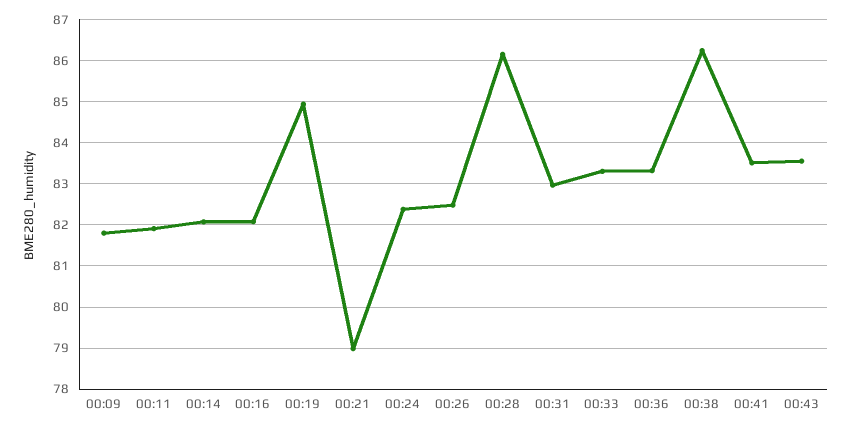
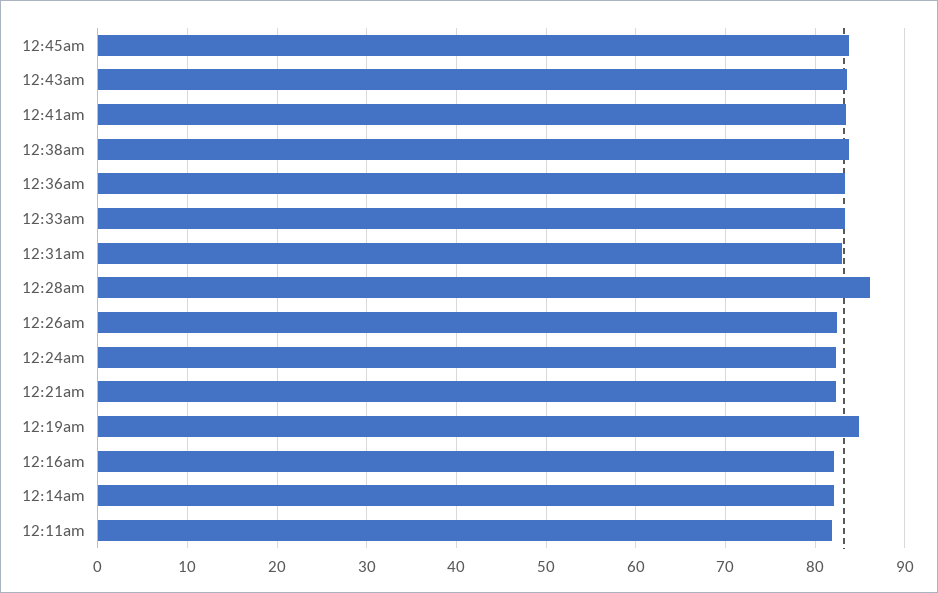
00:09: 81.8 -> none
00:21: 79 -> 82
00:38: 86.2 -> 84
12:45am: none -> 84

